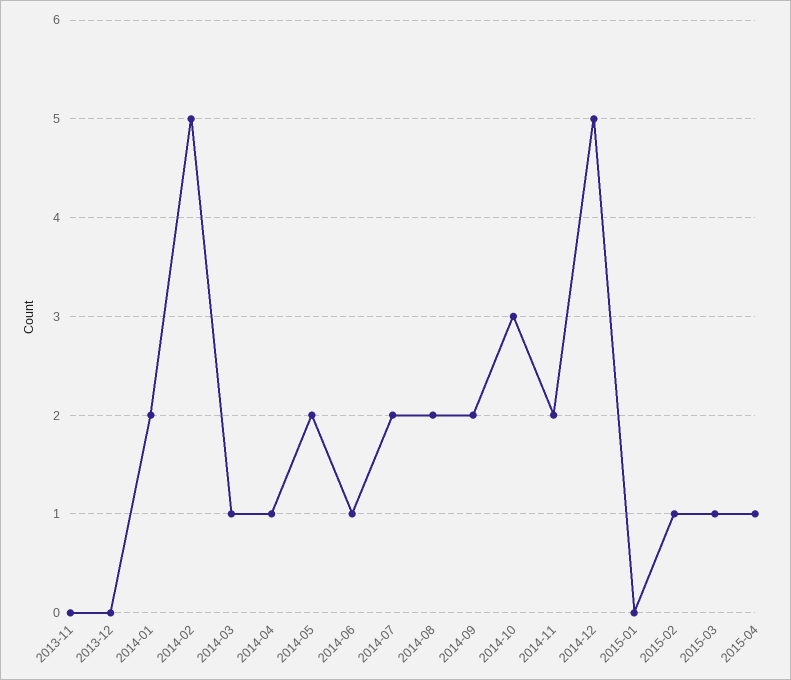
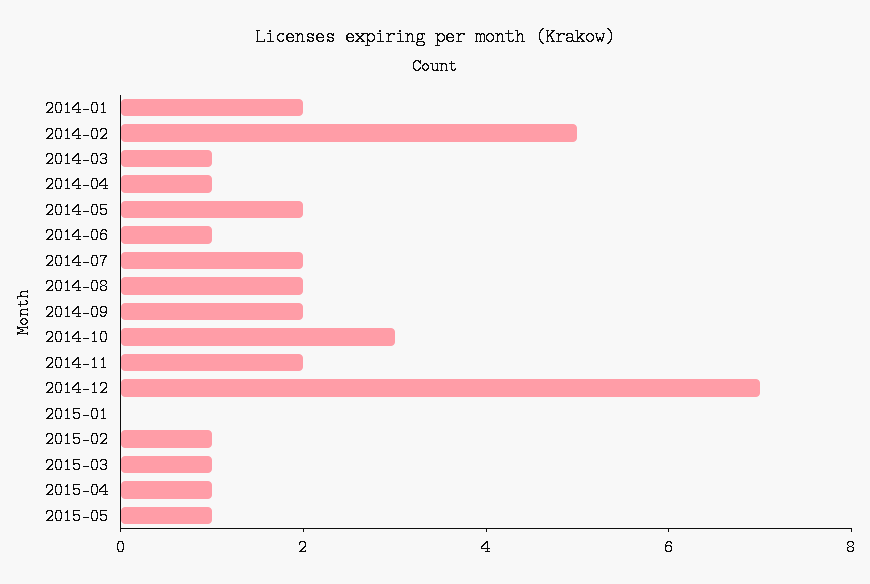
2013-11: 0 -> none
2013-12: 0 -> none
2014-12: 5 -> 7
2015-05: none -> 1

